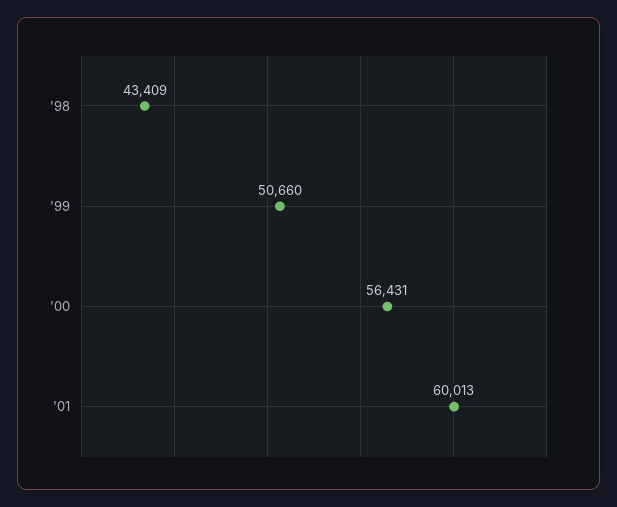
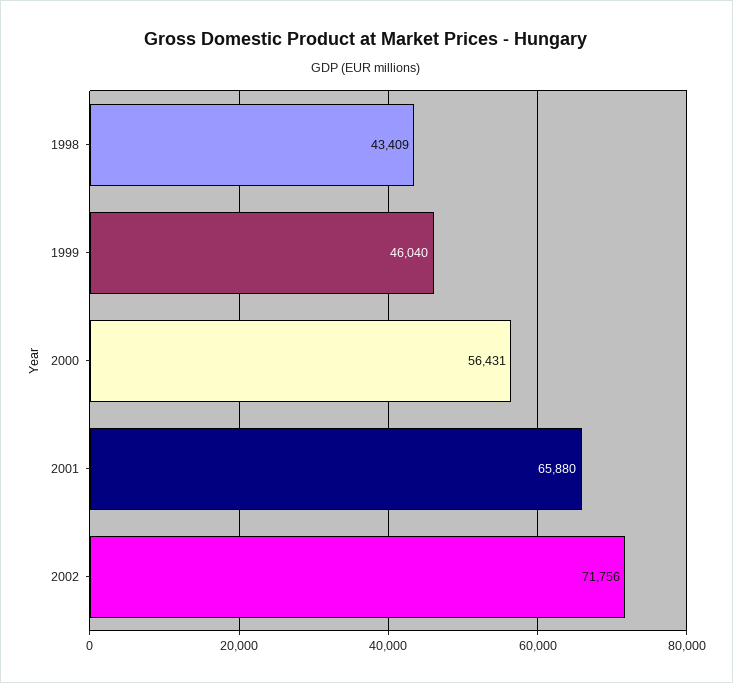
'99: 50660 -> 46040
'01: 60013 -> 65880
2002: none -> 71756

